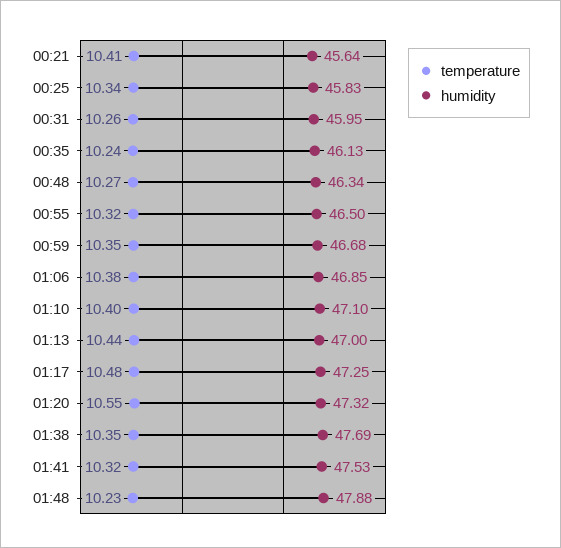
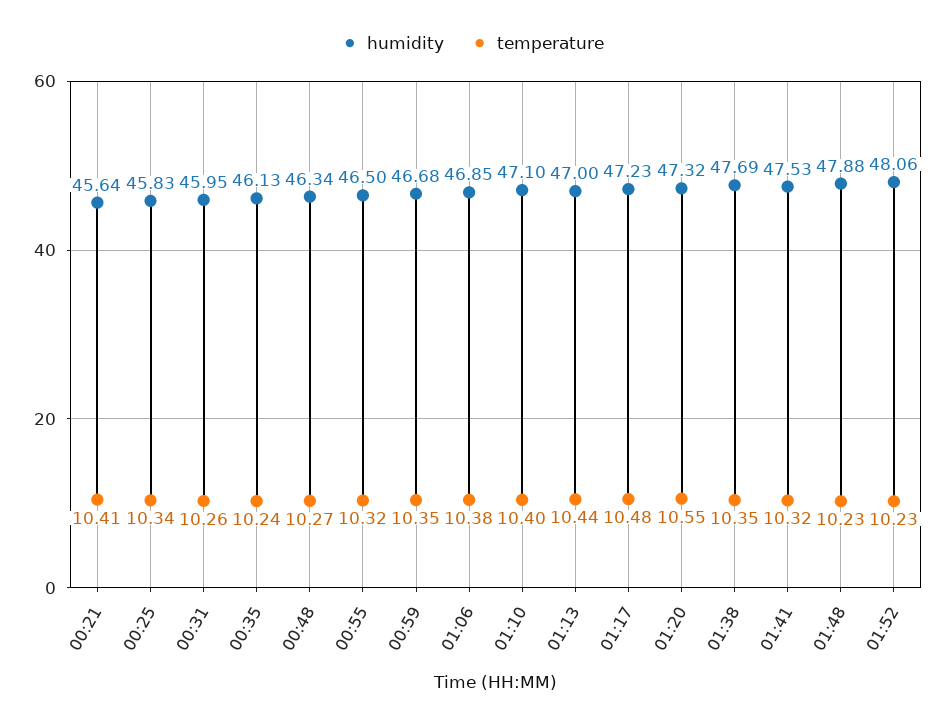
humidity, 01:17: 47.25 -> 47.23
humidity, 01:52: none -> 48.06
temperature, 01:52: none -> 10.23

